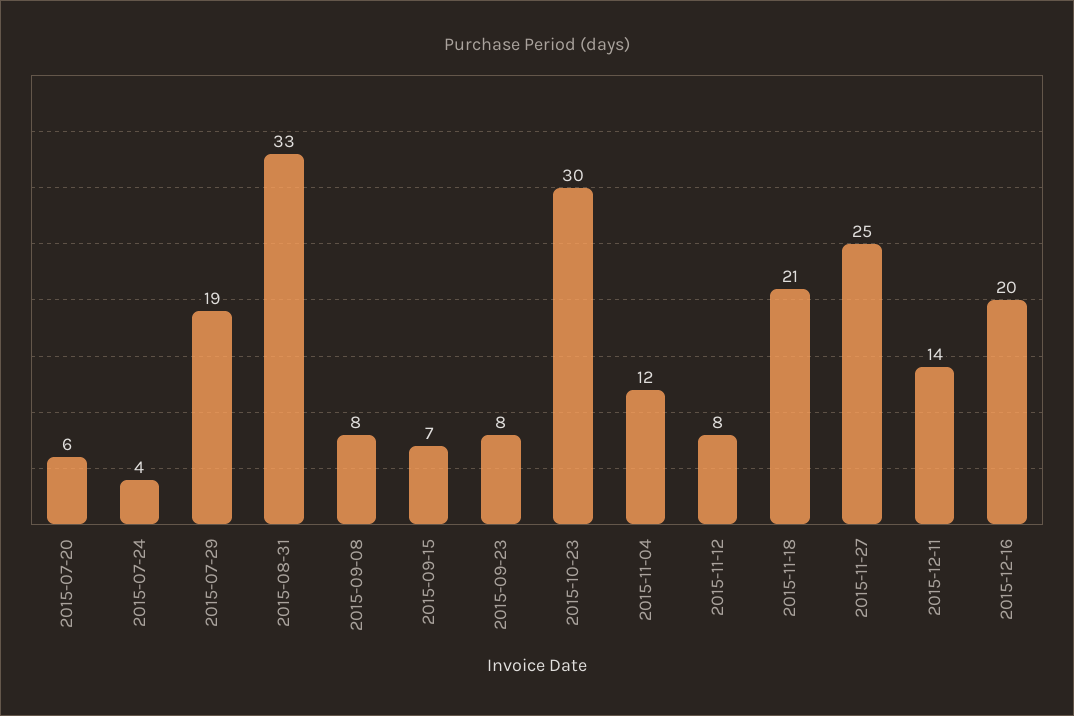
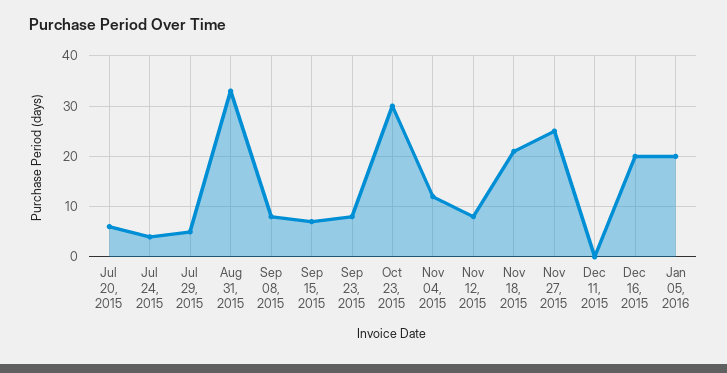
2015-07-29: 19 -> 5
2015-12-11: 14 -> 0
Jan 05, 2016: none -> 20

